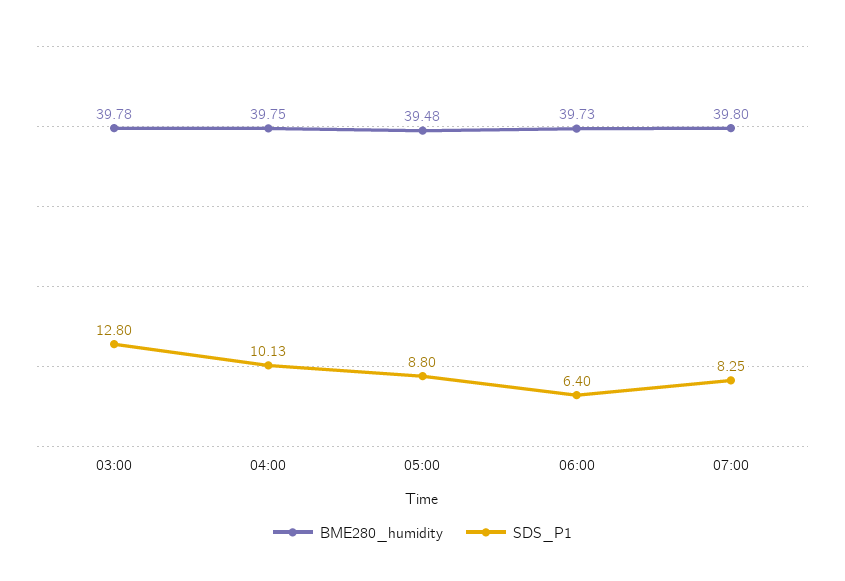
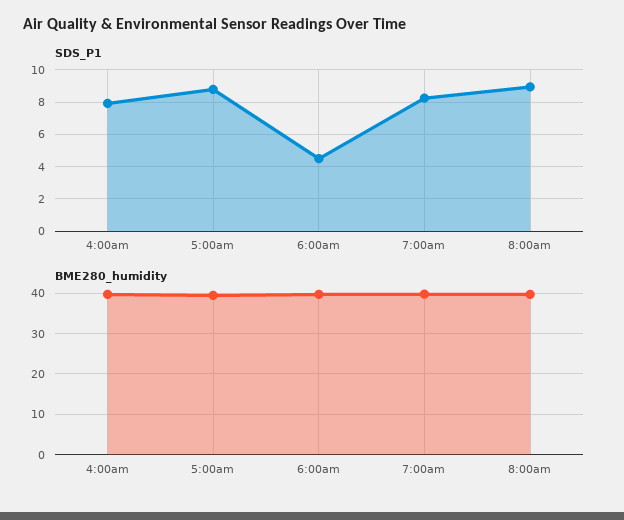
BME280_humidity, 03:00: 39.78 -> none
SDS_P1, 03:00: 12.8 -> none
SDS_P1, 04:00: 10.13 -> 8
SDS_P1, 06:00: 6.4 -> 4.5
SDS_P1, 8:00am: none -> 9
BME280_humidity, 8:00am: none -> 40

